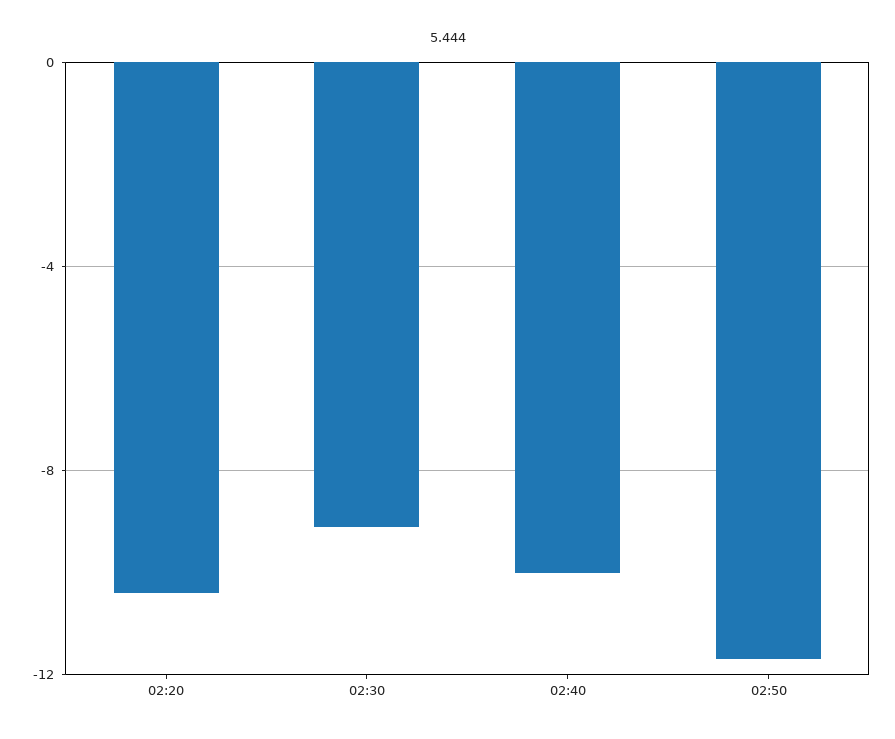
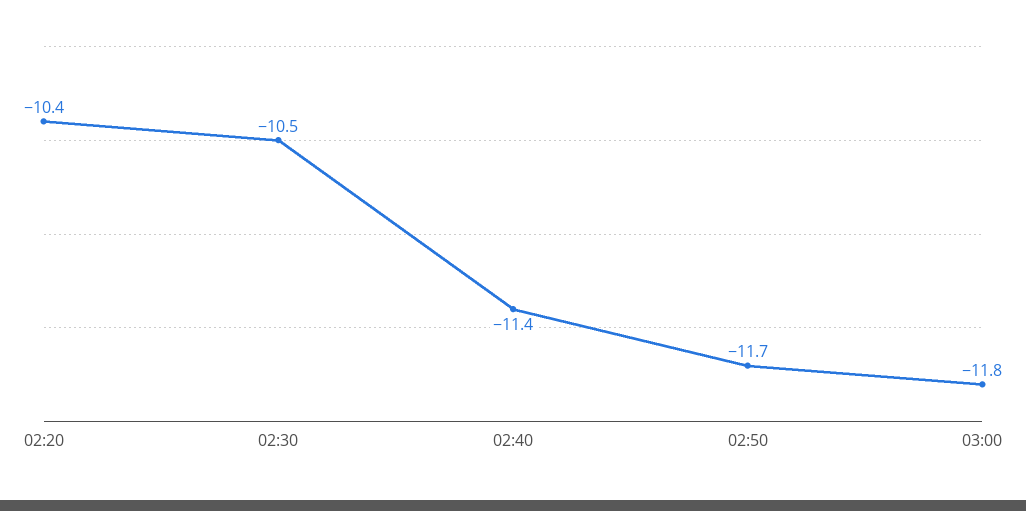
02:30: -9 -> -10.5
02:40: -10 -> -11.4
03:00: none -> -11.8

